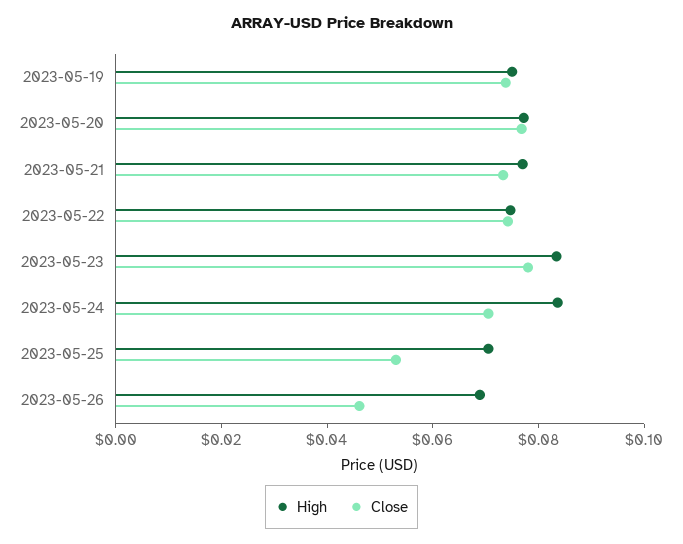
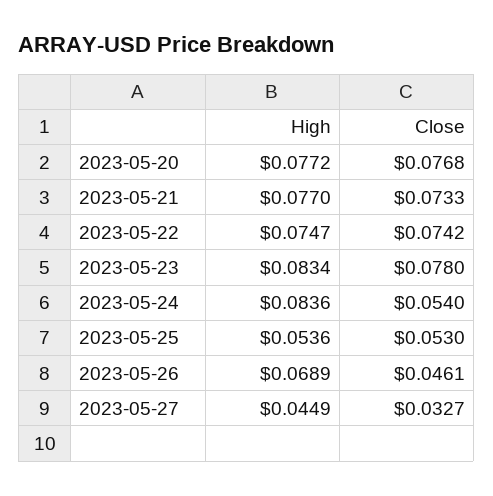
High, 2023-05-19: 0.075 -> none
Close, 2023-05-19: 0.075 -> none
Close, 2023-05-24: 0.07 -> 0.054
High, 2023-05-25: 0.07 -> 0.0536
High, 2023-05-27: none -> 0.0449
Close, 2023-05-27: none -> 0.0327

